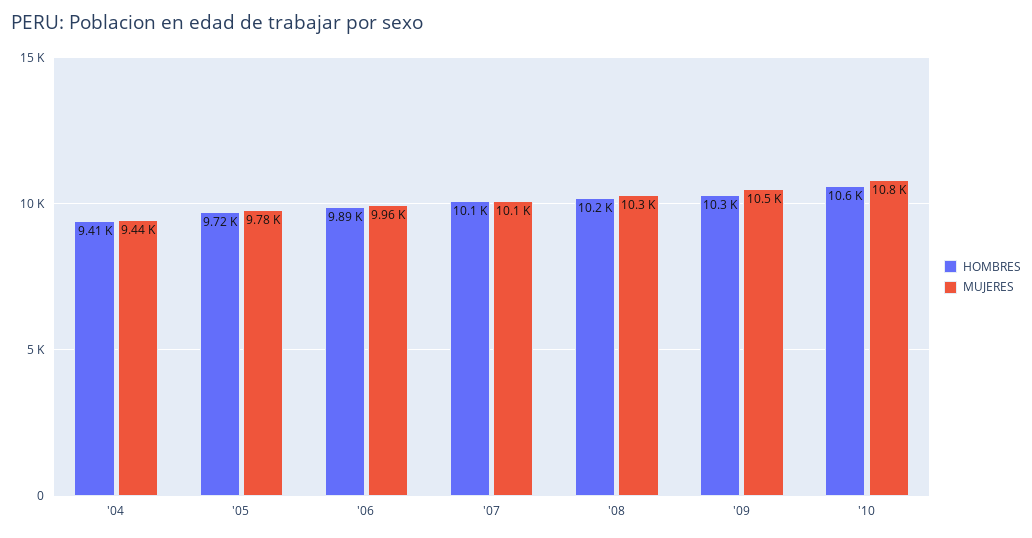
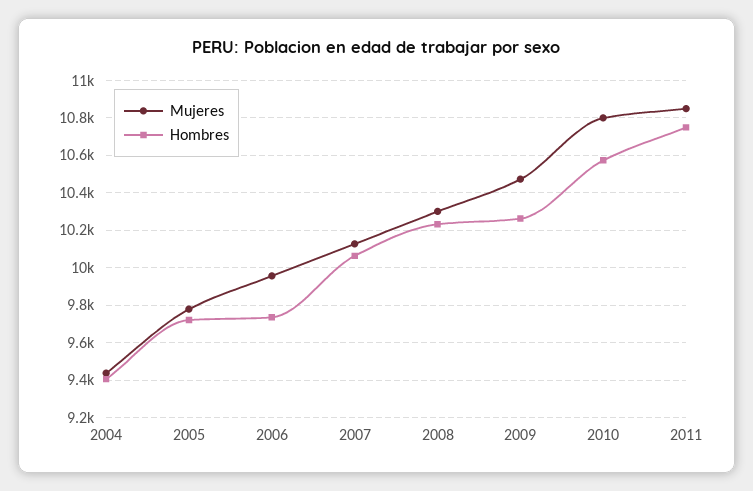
HOMBRES, '06: 9890 -> 9750
MUJERES, 2011: none -> 10850
HOMBRES, 2011: none -> 10750

